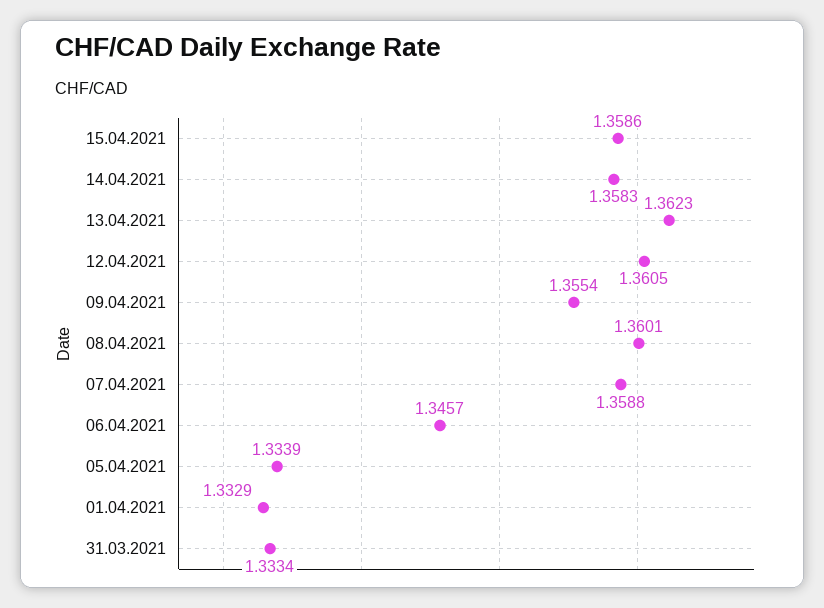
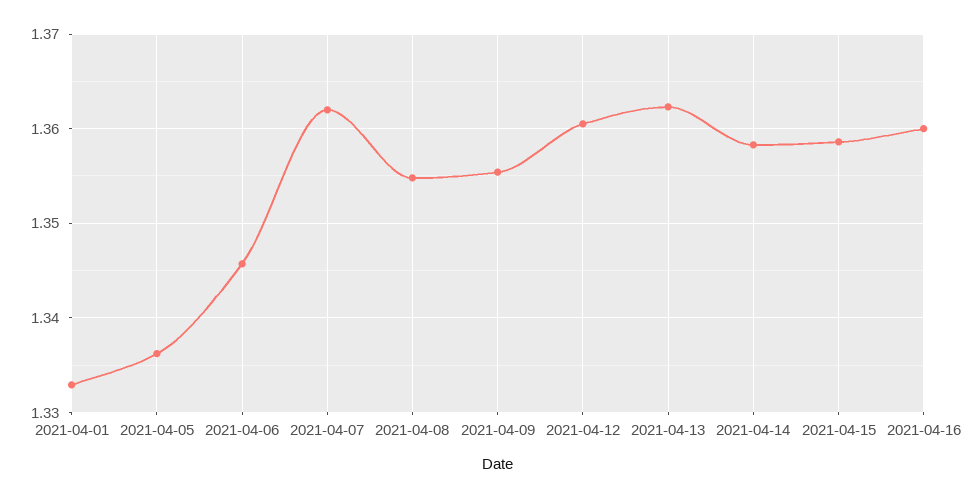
08.04.2021: 1.3601 -> 1.355
07.04.2021: 1.3588 -> 1.362
05.04.2021: 1.3339 -> 1.336
31.03.2021: 1.3334 -> none
2021-04-16: none -> 1.36

